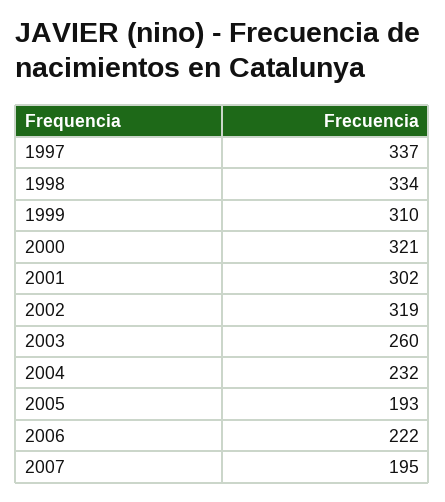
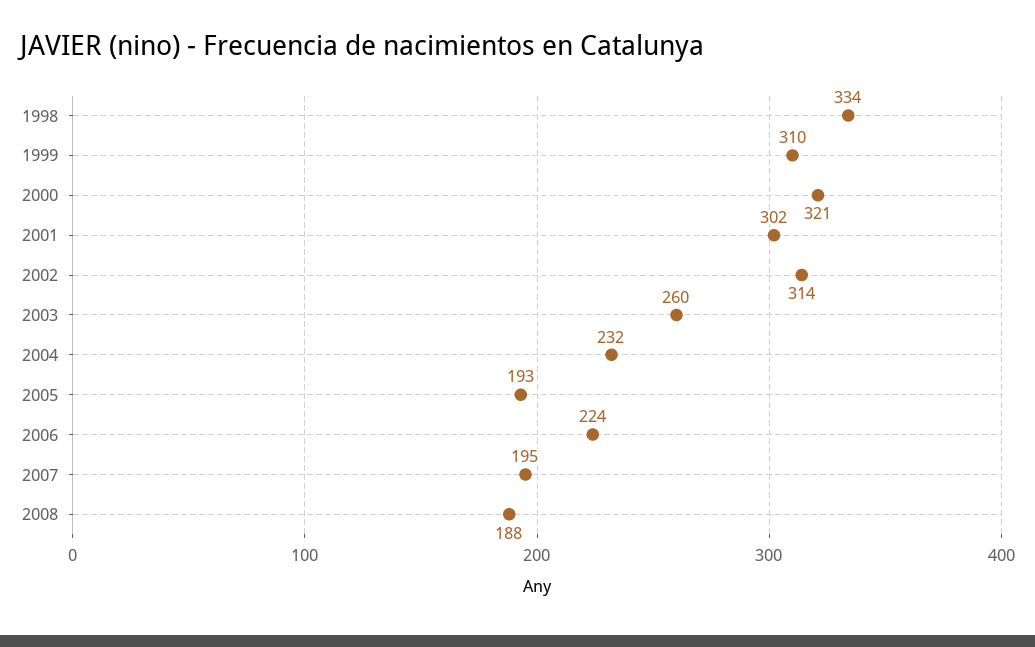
1997: 337 -> none
2002: 319 -> 314
2006: 222 -> 224
2008: none -> 188

